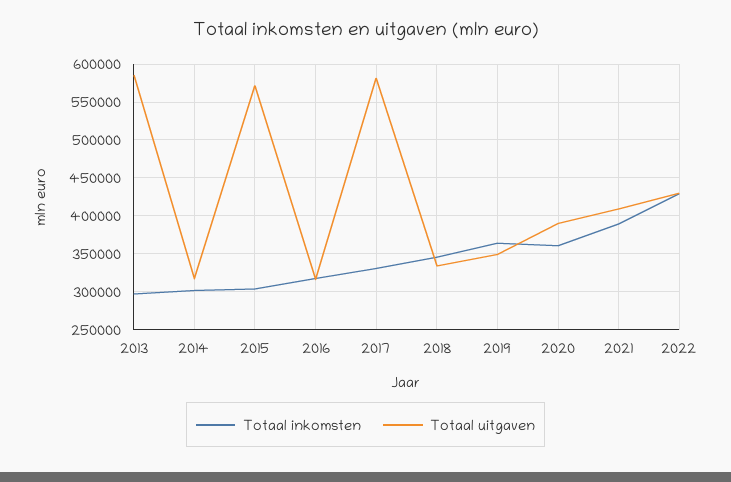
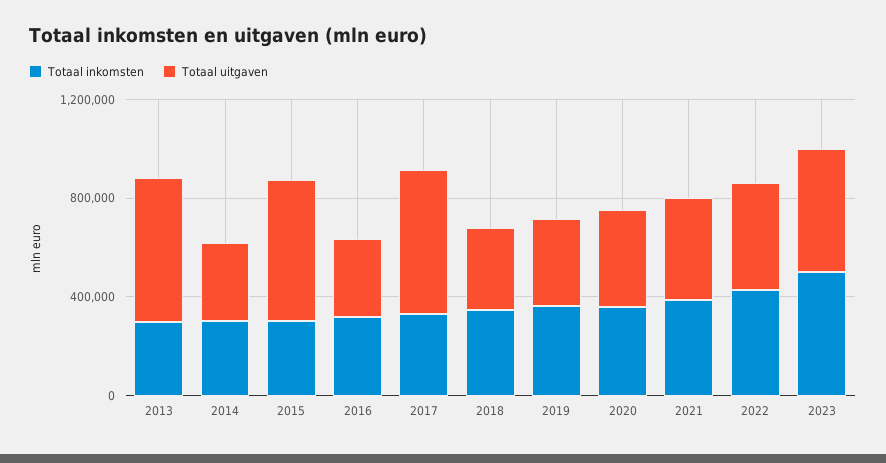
Totaal inkomsten, 2023: none -> 500000
Totaal uitgaven, 2023: none -> 500000

